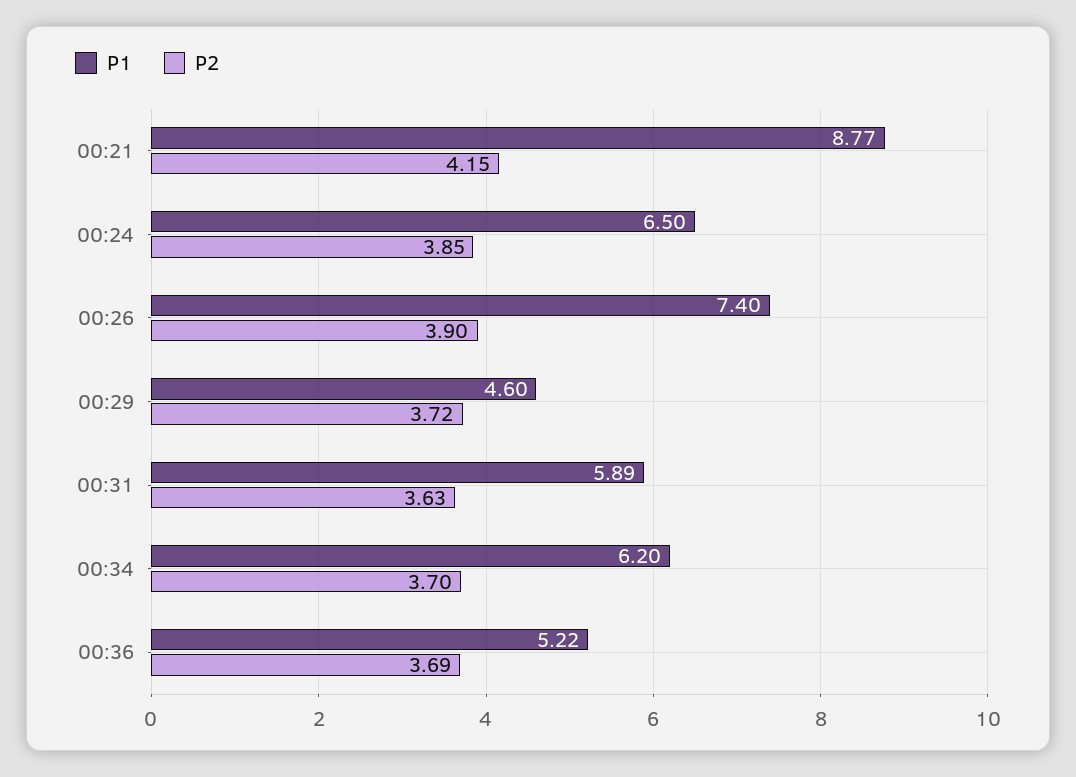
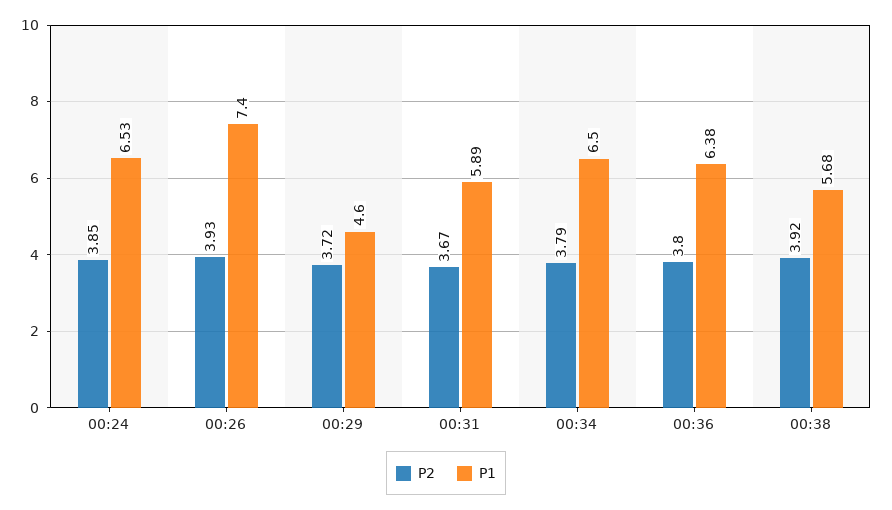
P1, 00:21: 8.77 -> none
P2, 00:21: 4.15 -> none
P1, 00:24: 6.5 -> 6.53
P2, 00:26: 3.9 -> 3.93
P2, 00:31: 3.63 -> 3.67
P1, 00:34: 6.2 -> 6.5
P2, 00:34: 3.7 -> 3.79
P1, 00:36: 5.22 -> 6.38
P2, 00:36: 3.69 -> 3.8
P2, 00:38: none -> 3.92
P1, 00:38: none -> 5.68

